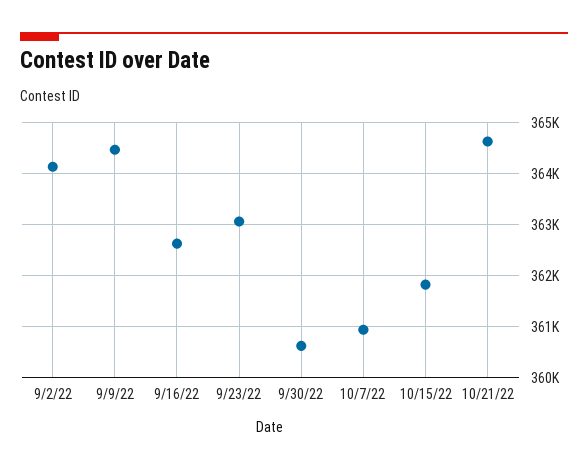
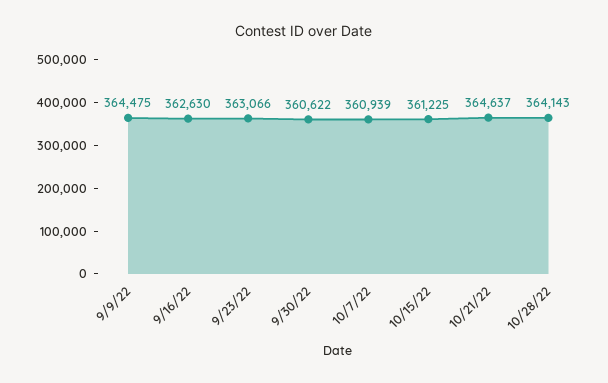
9/2/22: 364200 -> none
10/15/22: 361800 -> 361225
10/28/22: none -> 364143

